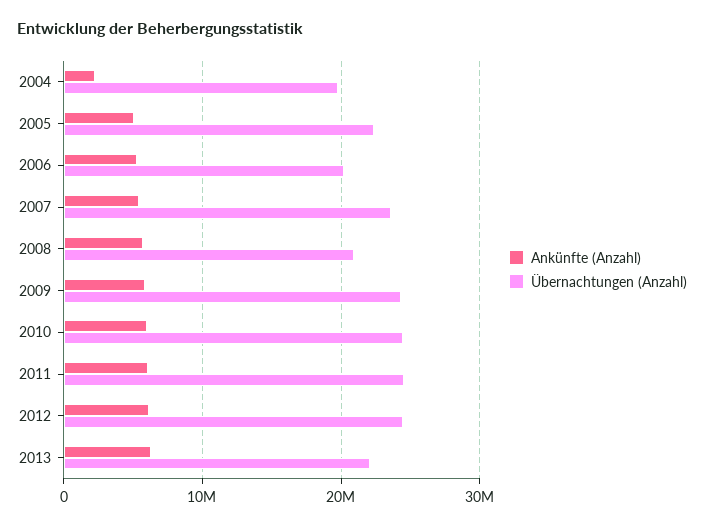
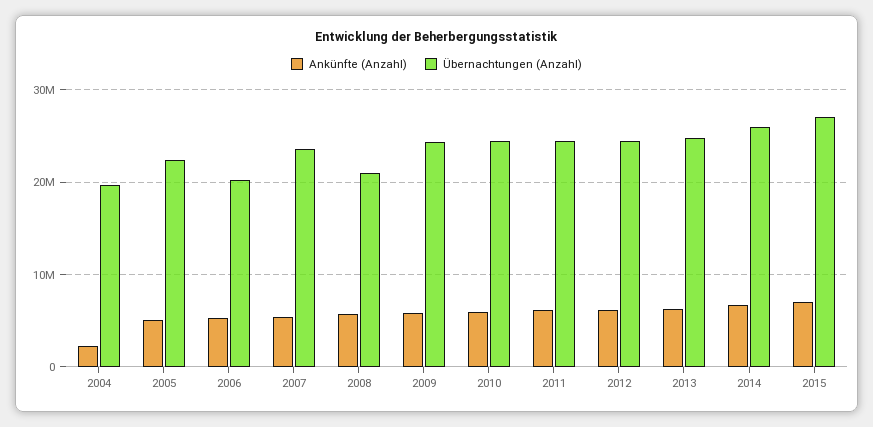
Übernachtungen (Anzahl), 2013: 22000000 -> 25000000
Ankünfte (Anzahl), 2014: none -> 7000000
Übernachtungen (Anzahl), 2014: none -> 26000000
Ankünfte (Anzahl), 2015: none -> 7000000
Übernachtungen (Anzahl), 2015: none -> 27000000

